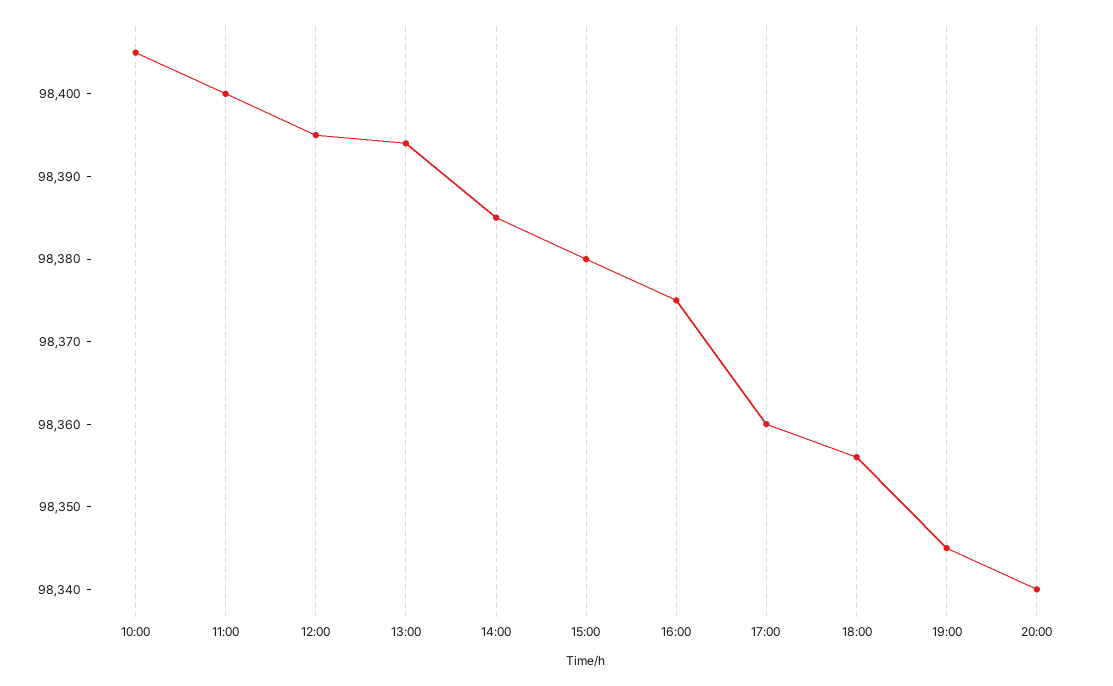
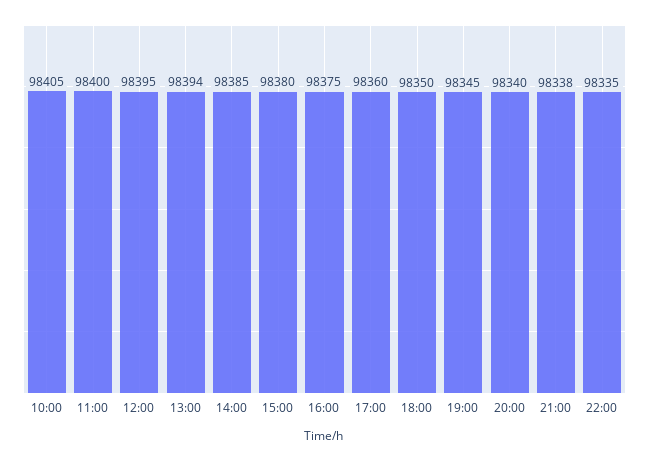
18:00: 98356 -> 98350
21:00: none -> 98338
22:00: none -> 98335

